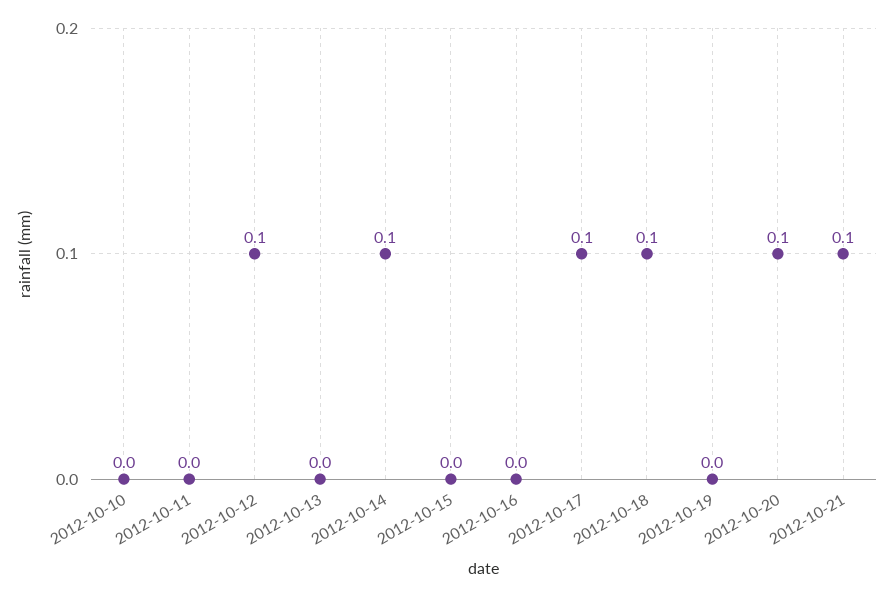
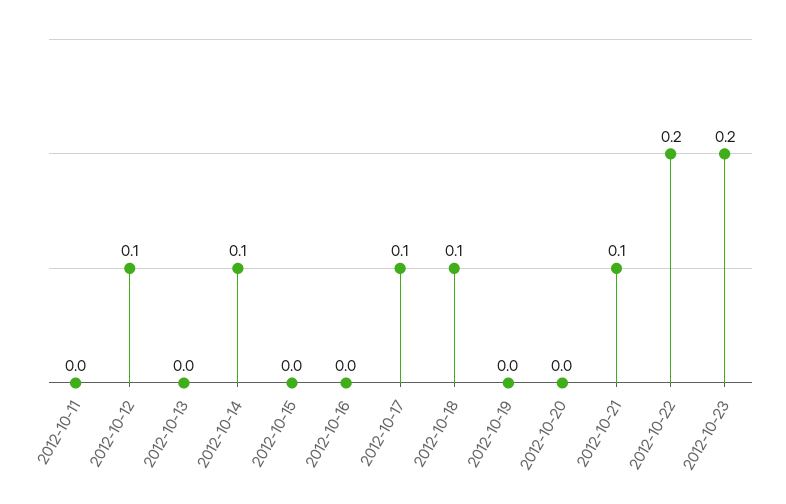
2012-10-10: 0 -> none
2012-10-20: 0.1 -> 0
2012-10-22: none -> 0.2
2012-10-23: none -> 0.2

